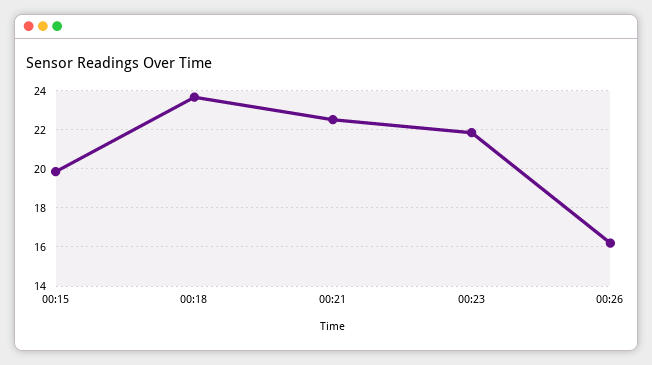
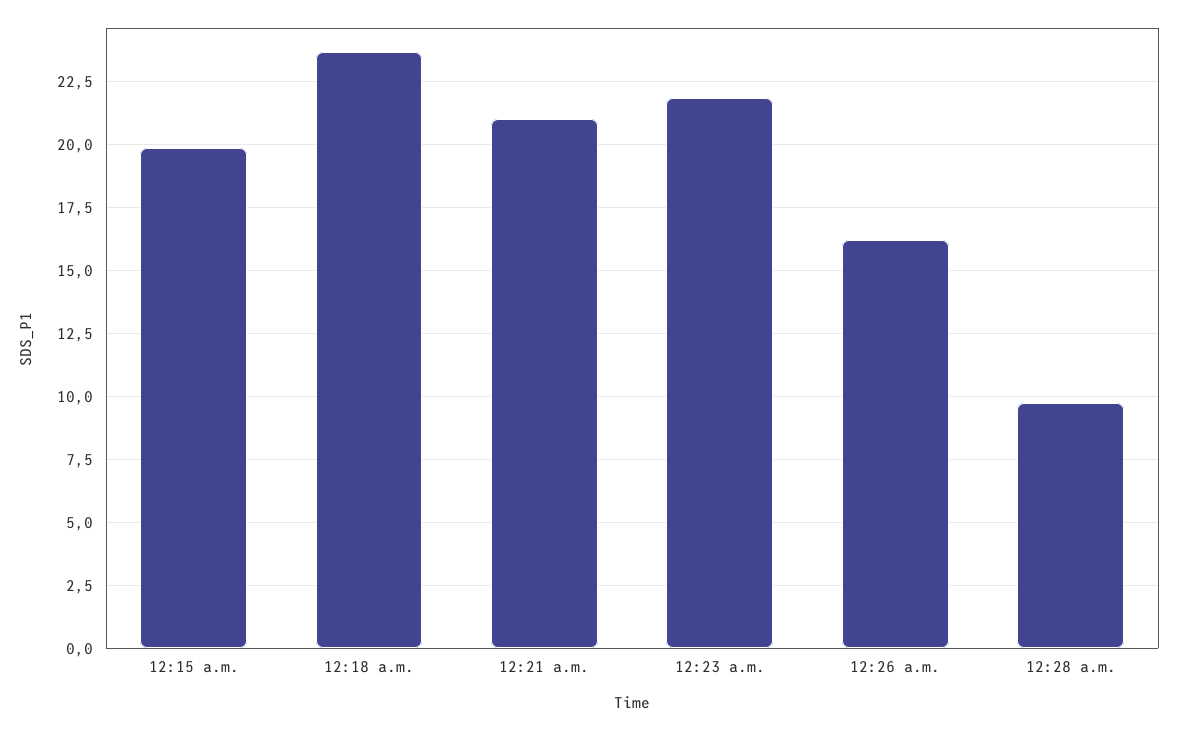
00:21: 22.5 -> 21
12:28 a.m.: none -> 9.75

